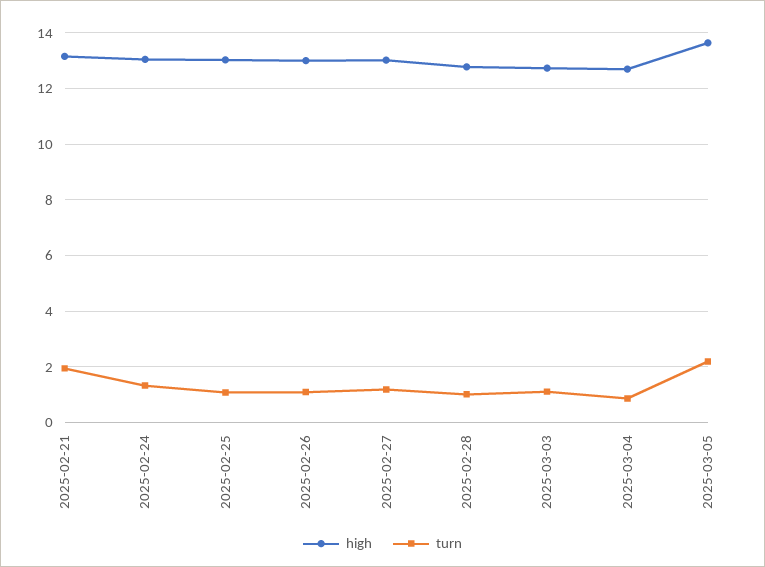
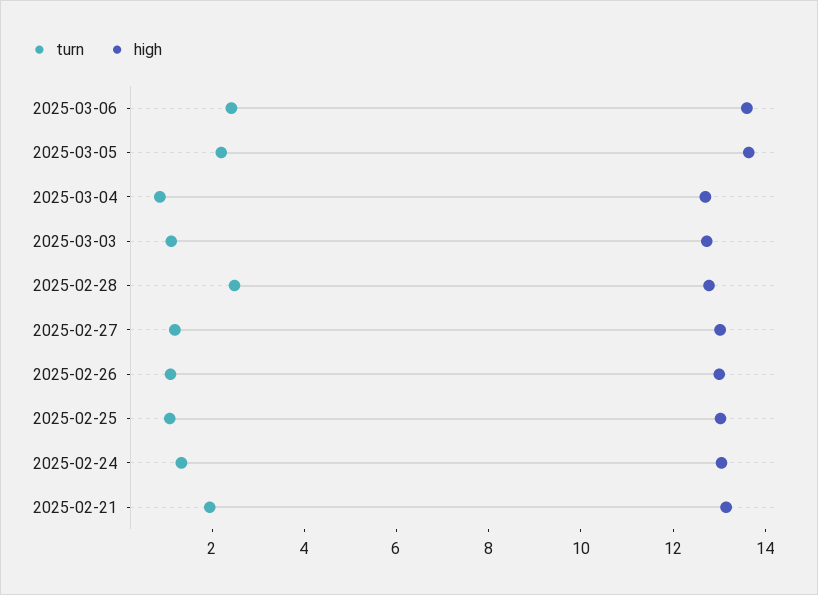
turn, 2025-02-28: 1 -> 2.5
turn, 2025-03-06: none -> 2.5
high, 2025-03-06: none -> 13.5

